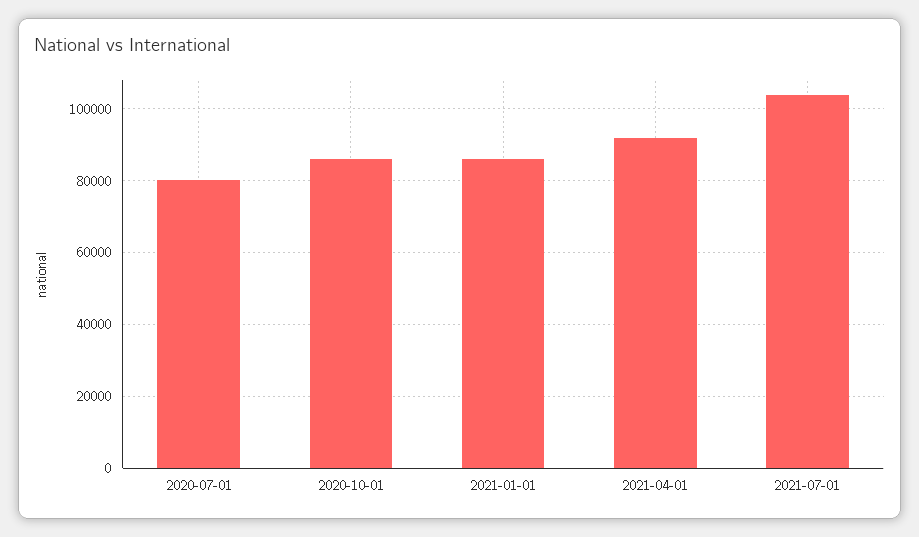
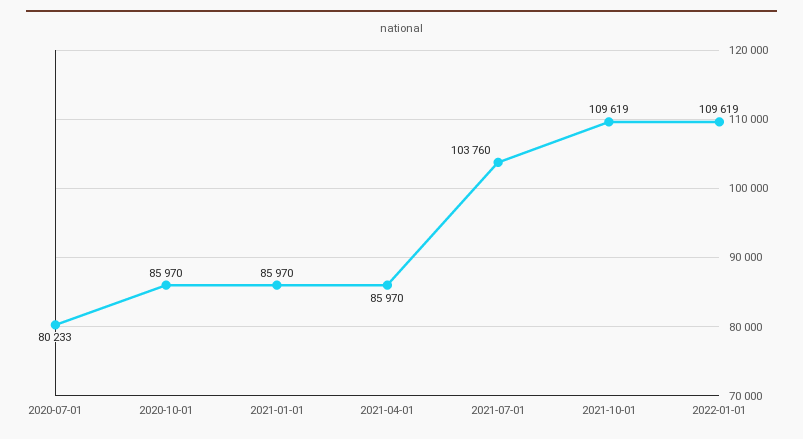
2021-04-01: 92000 -> 85970
2021-10-01: none -> 109619
2022-01-01: none -> 109619

